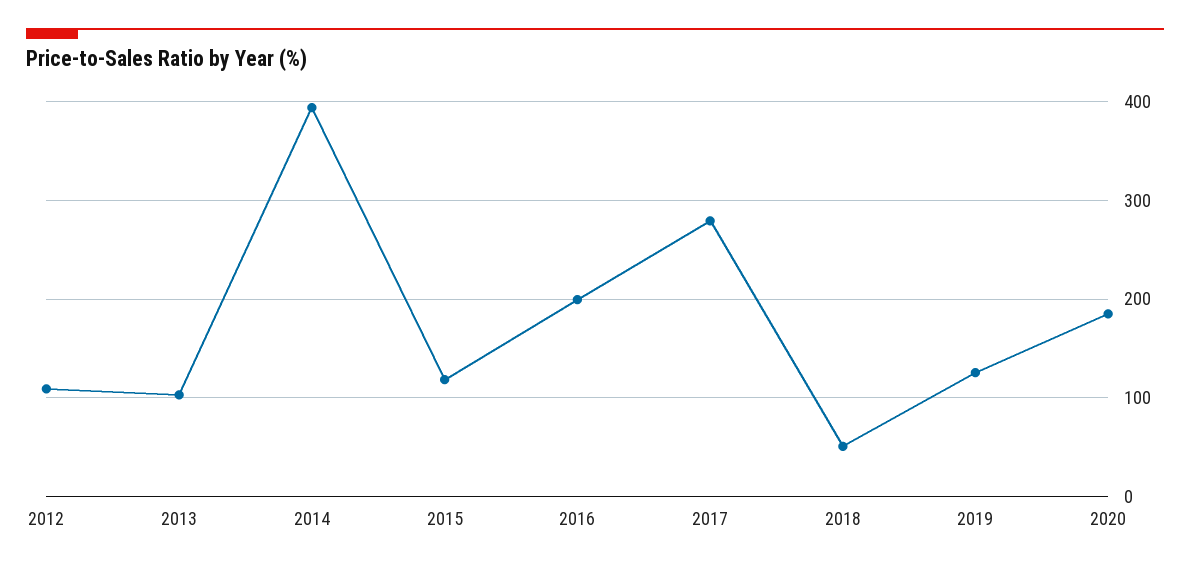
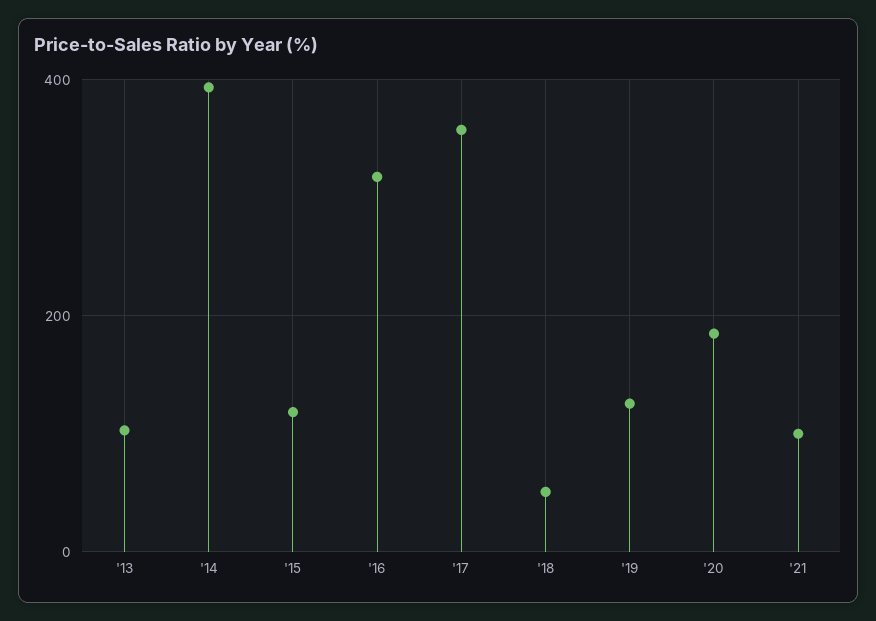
2012: 110 -> none
2016: 200 -> 320
2017: 280 -> 360
'21: none -> 100

